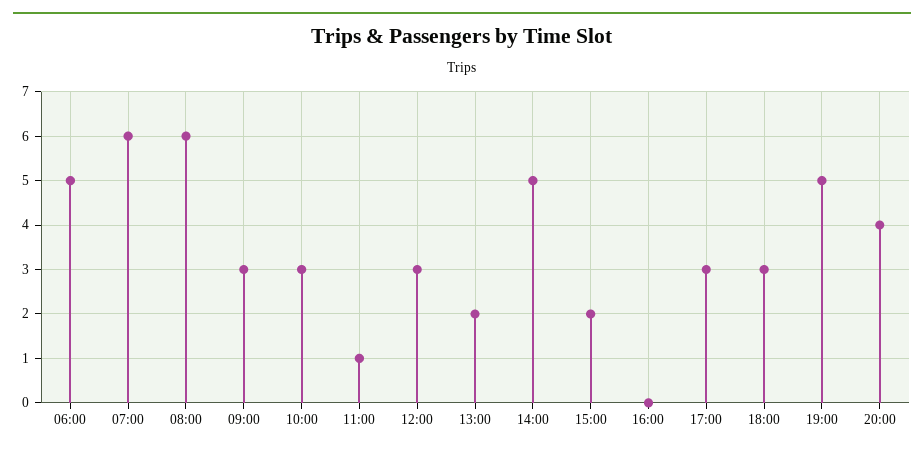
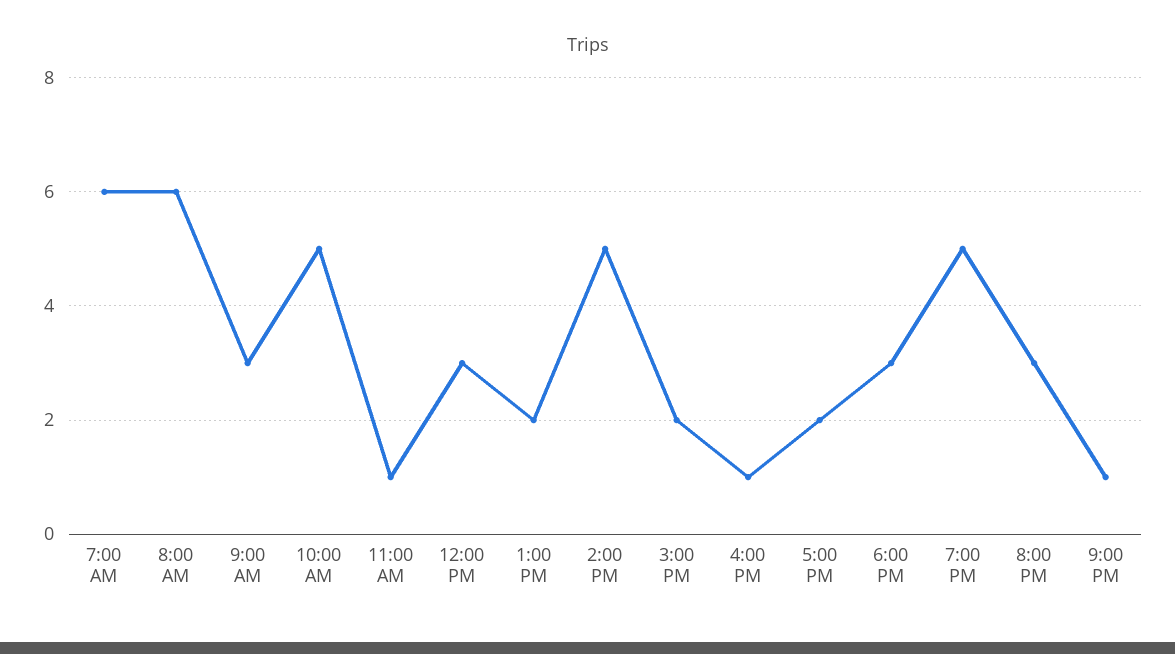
06:00: 5 -> none
10:00: 3 -> 5
16:00: 0 -> 1
17:00: 3 -> 2
20:00: 4 -> 3
9:00 PM: none -> 1

